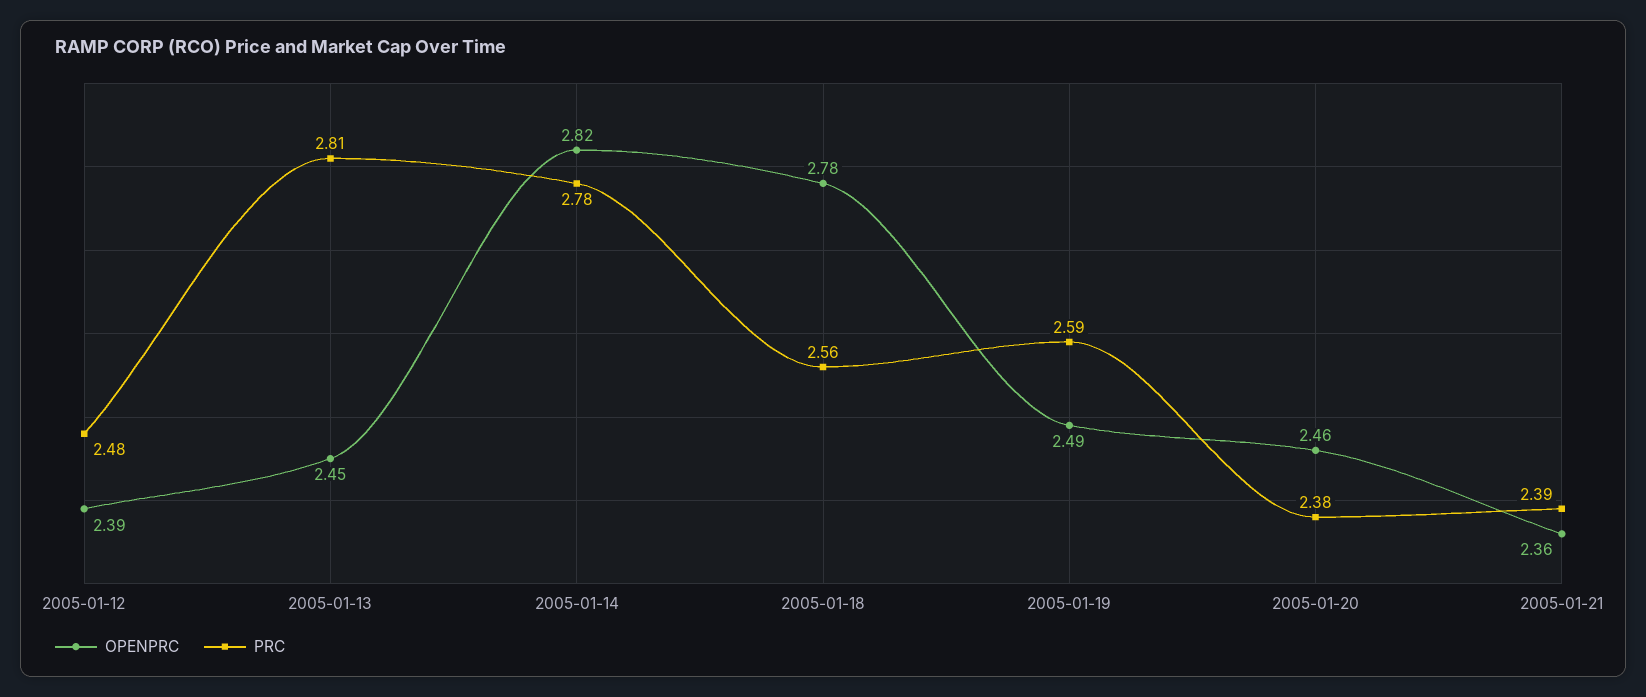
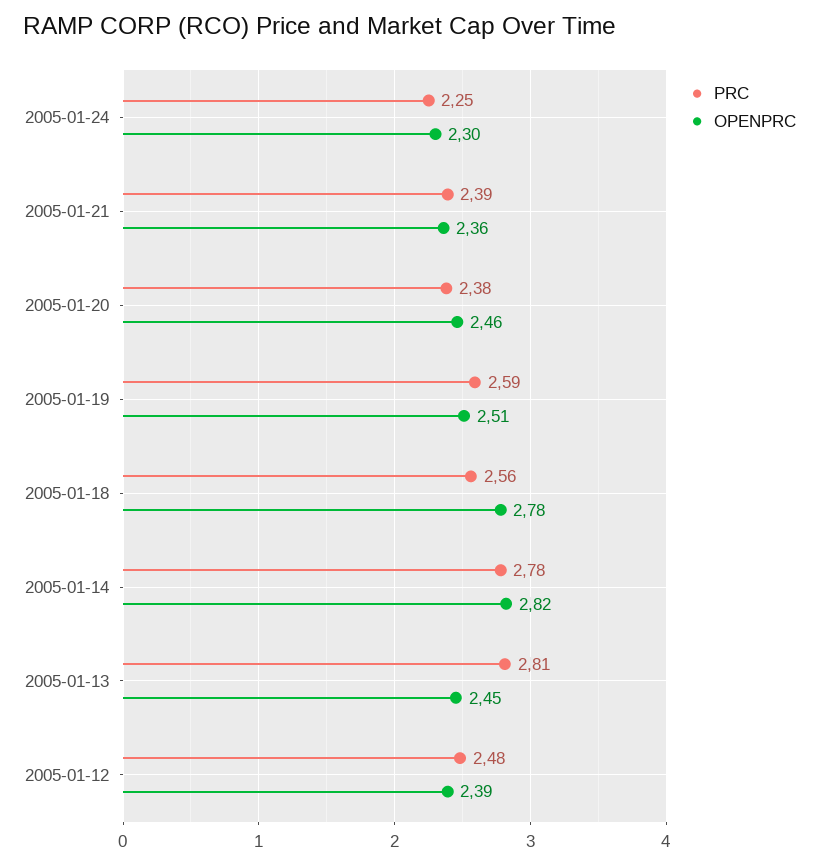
OPENPRC, 2005-01-19: 2.49 -> 2.51
PRC, 2005-01-24: none -> 2.25
OPENPRC, 2005-01-24: none -> 2.3

